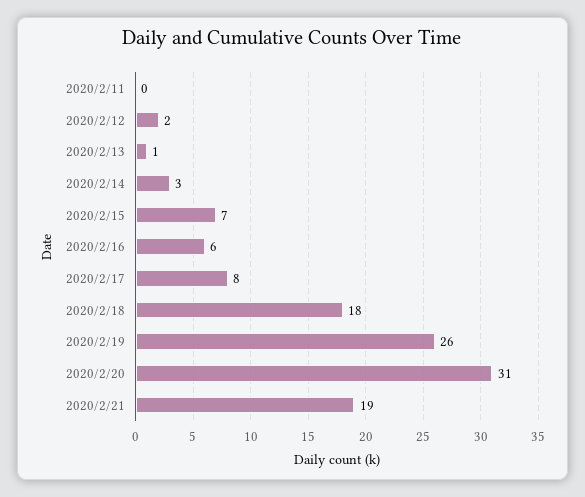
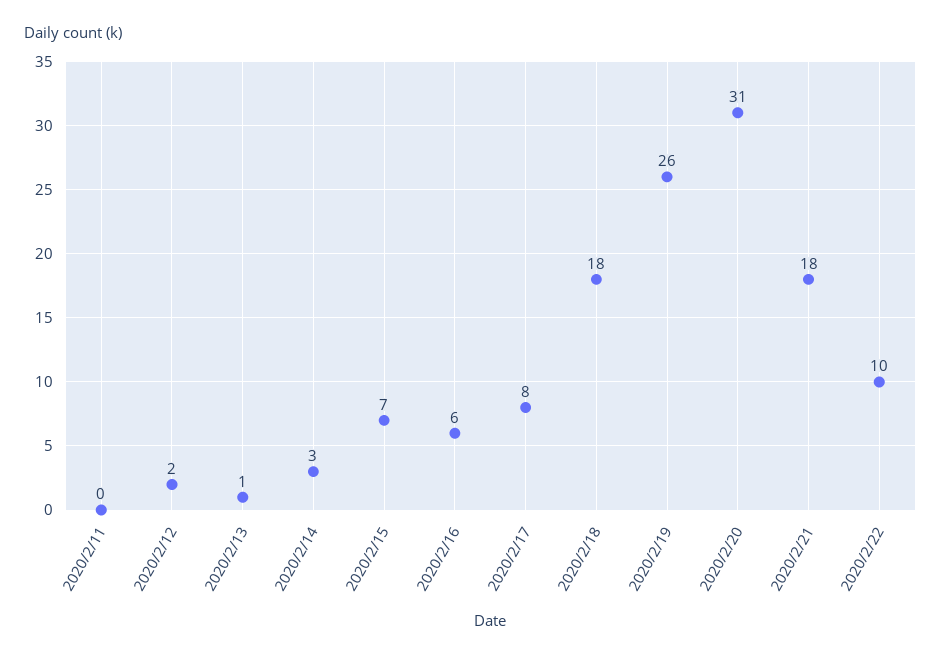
2020/2/21: 19 -> 18
2020/2/22: none -> 10

